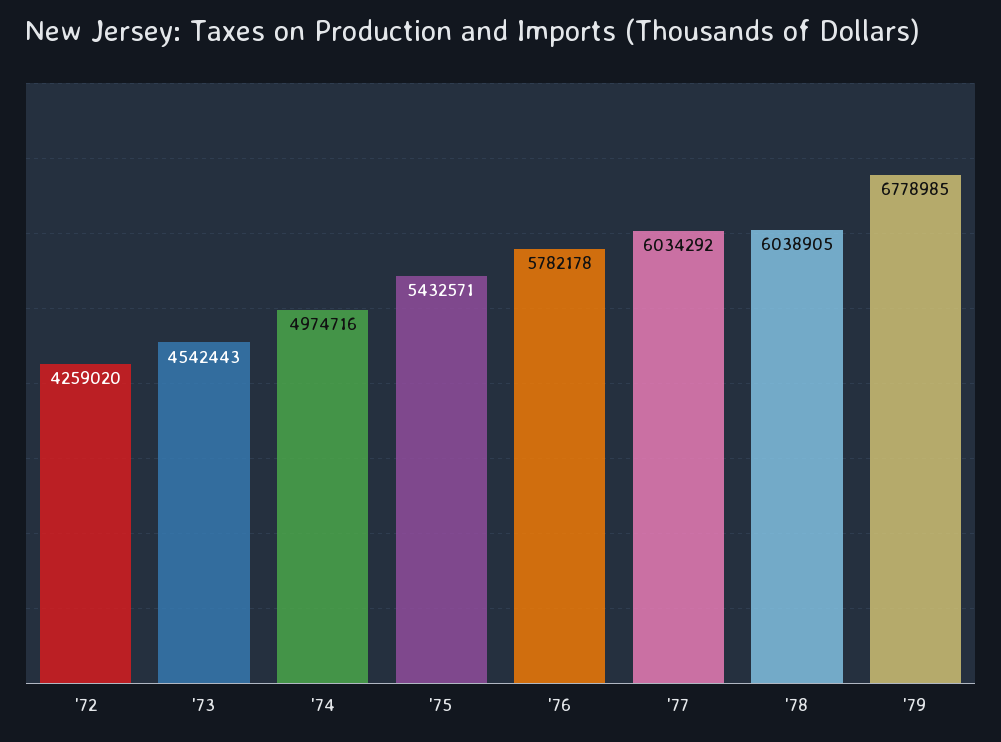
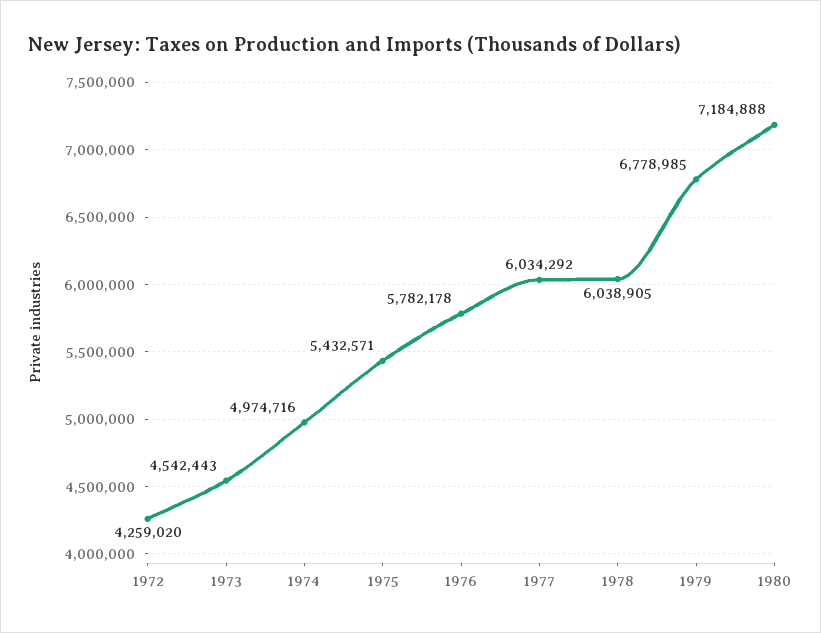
1980: none -> 7184888

